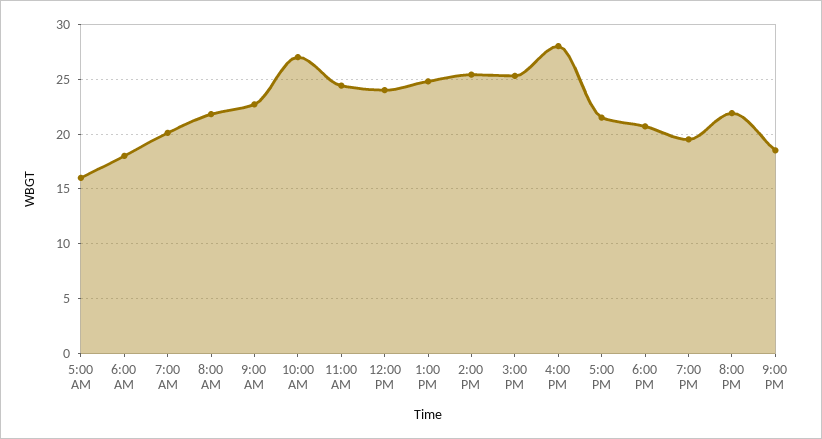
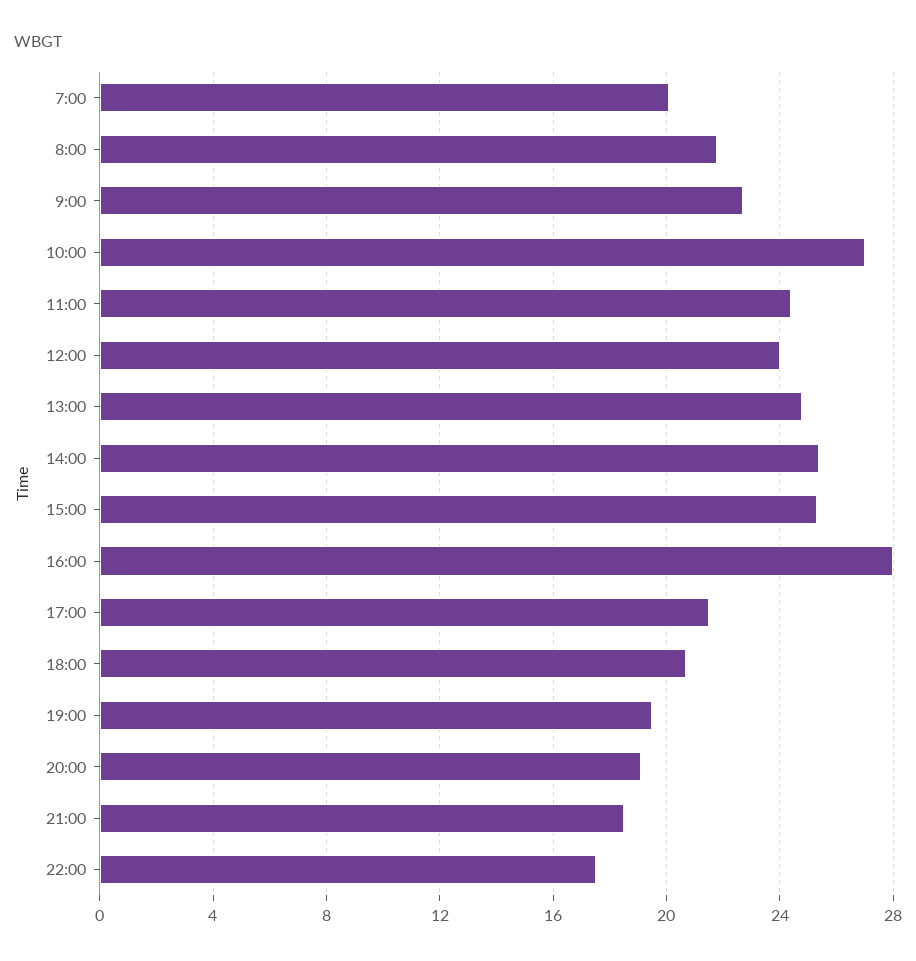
5:00 AM: 16 -> none
6:00 AM: 18 -> none
8:00 PM: 22 -> 19
22:00: none -> 17.5

